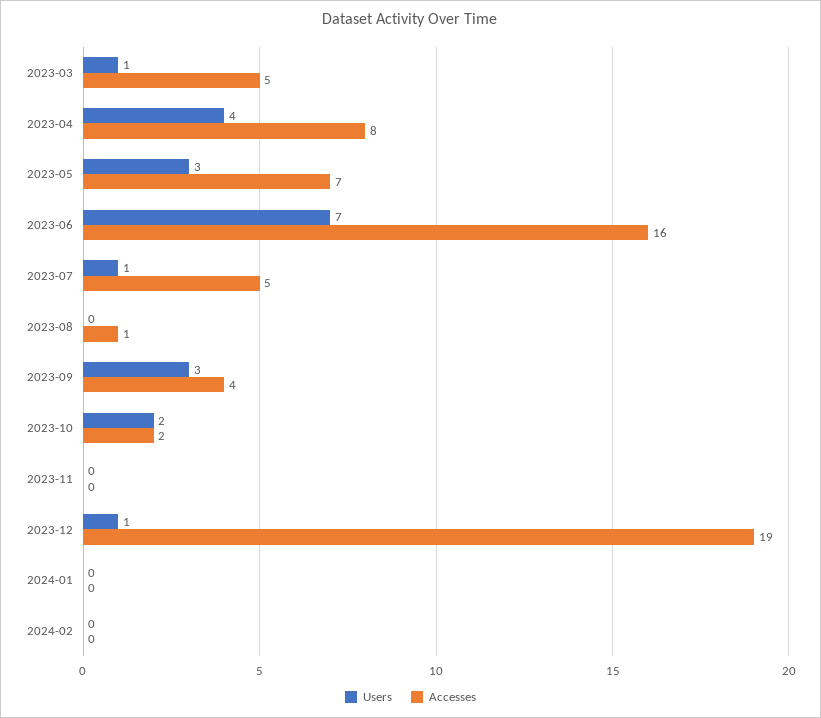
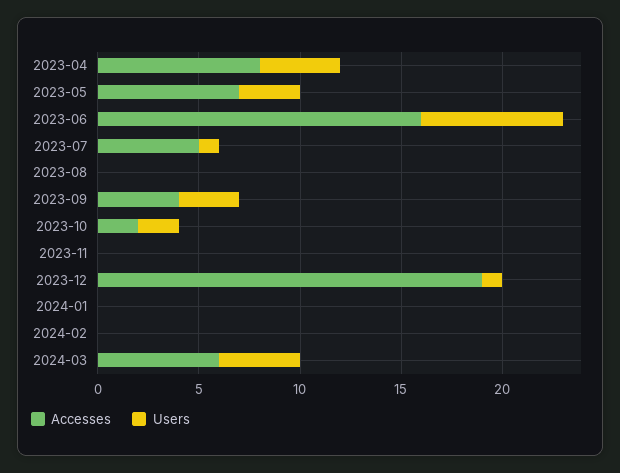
Users, 2023-03: 1 -> none
Accesses, 2023-03: 5 -> none
Accesses, 2023-08: 1 -> 0
Accesses, 2024-03: none -> 6
Users, 2024-03: none -> 4

